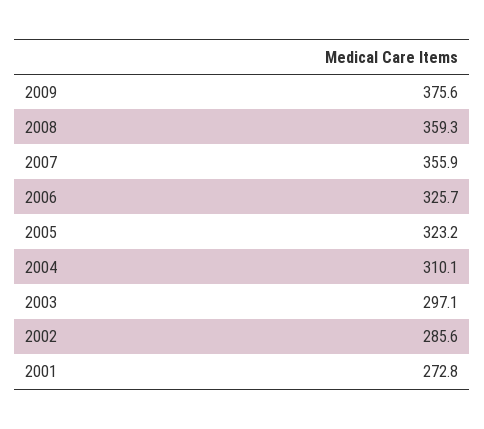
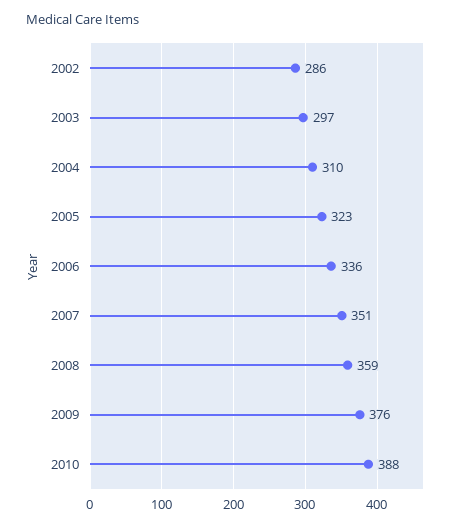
2007: 355.9 -> 351
2006: 325.7 -> 336
2001: 272.8 -> none
2010: none -> 388

